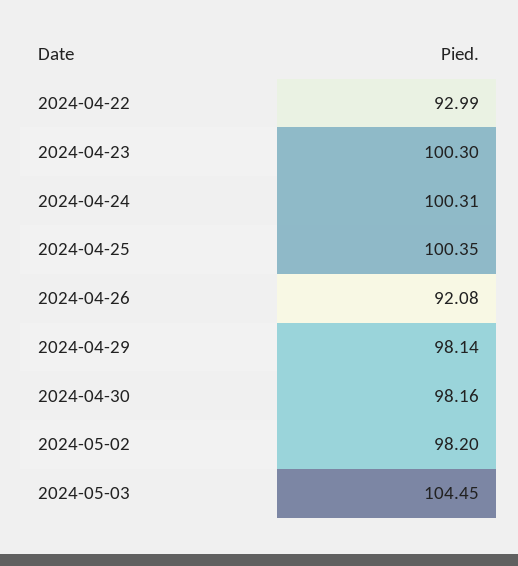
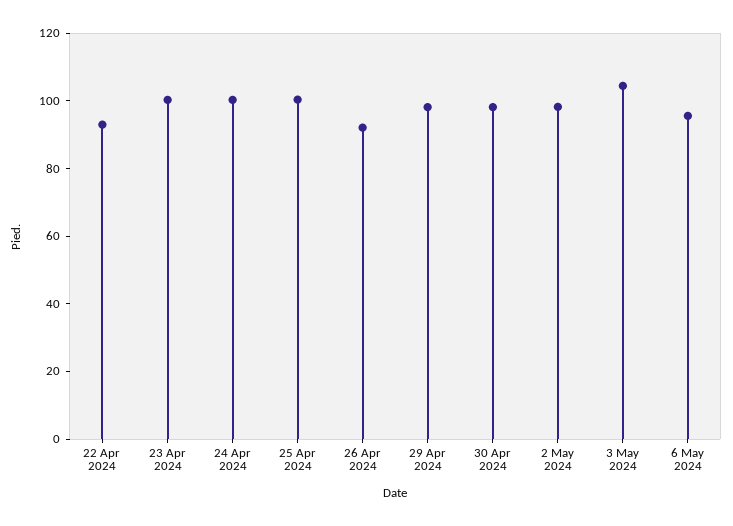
6 May 2024: none -> 95

